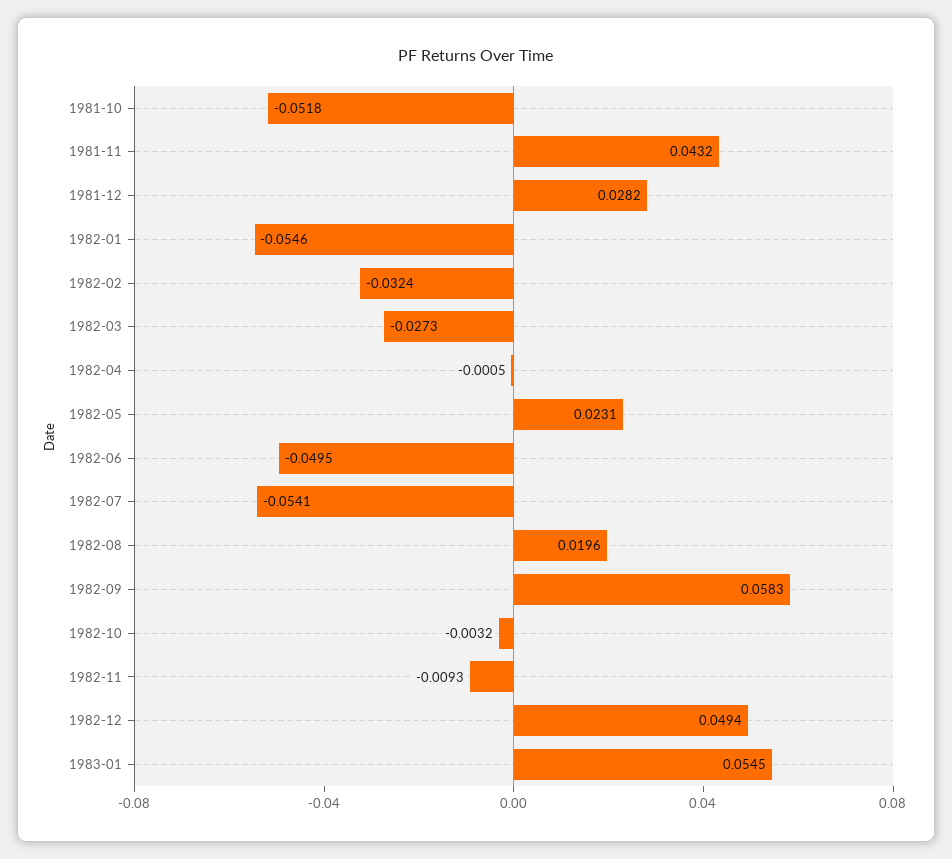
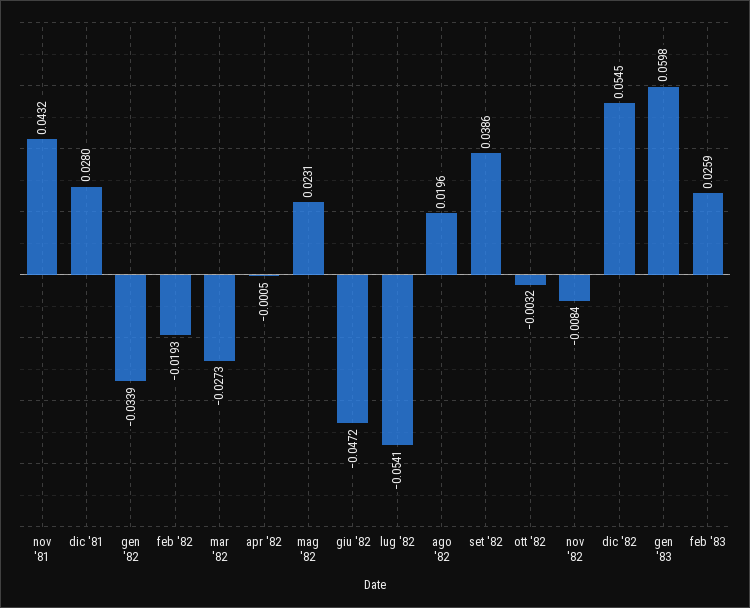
1981-10: -0.0518 -> none
1981-12: 0.0282 -> 0.028
1982-01: -0.0546 -> -0.0339
1982-02: -0.0324 -> -0.0193
1982-06: -0.0495 -> -0.0472
1982-09: 0.0583 -> 0.0386
1982-11: -0.0093 -> -0.0084
1982-12: 0.0494 -> 0.0545
1983-01: 0.0545 -> 0.0598
feb '83: none -> 0.0259

